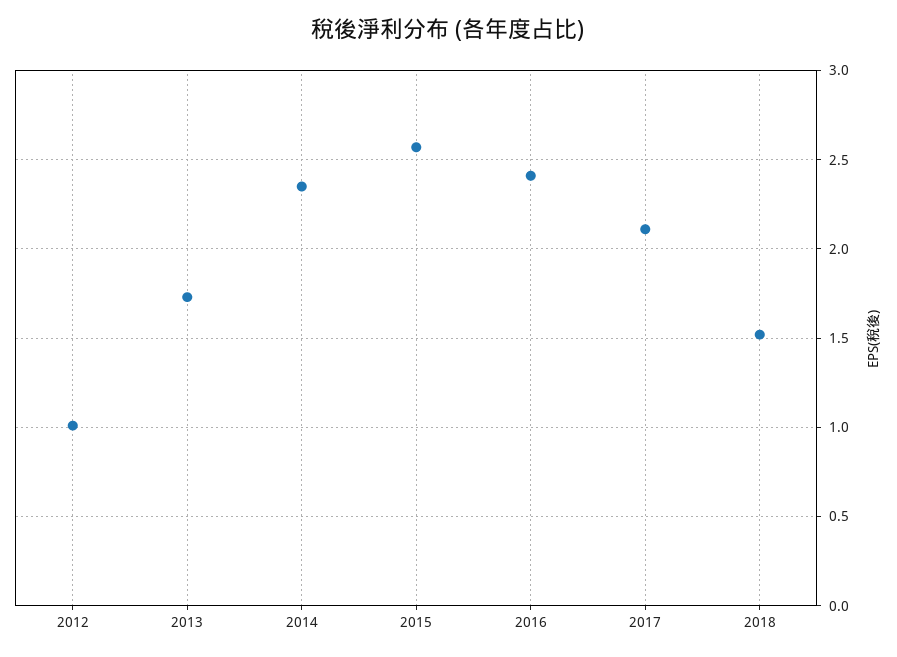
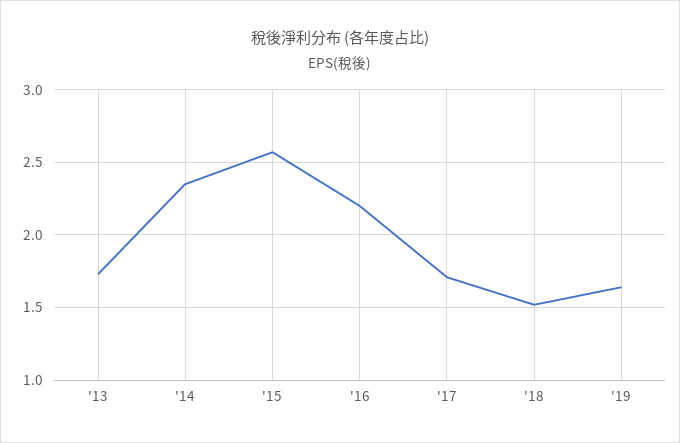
2012: 1 -> none
2016: 2.4 -> 2.2
2017: 2.1 -> 1.7
'19: none -> 1.65

